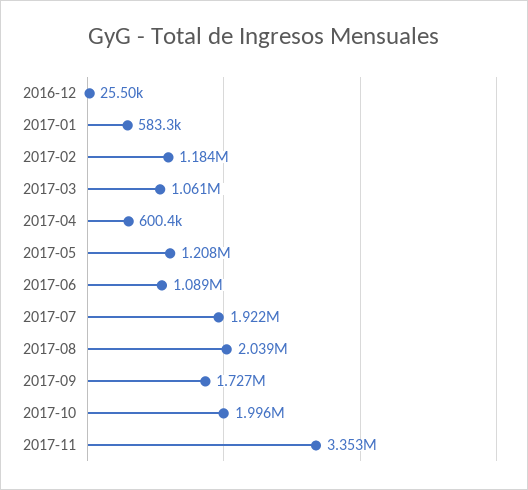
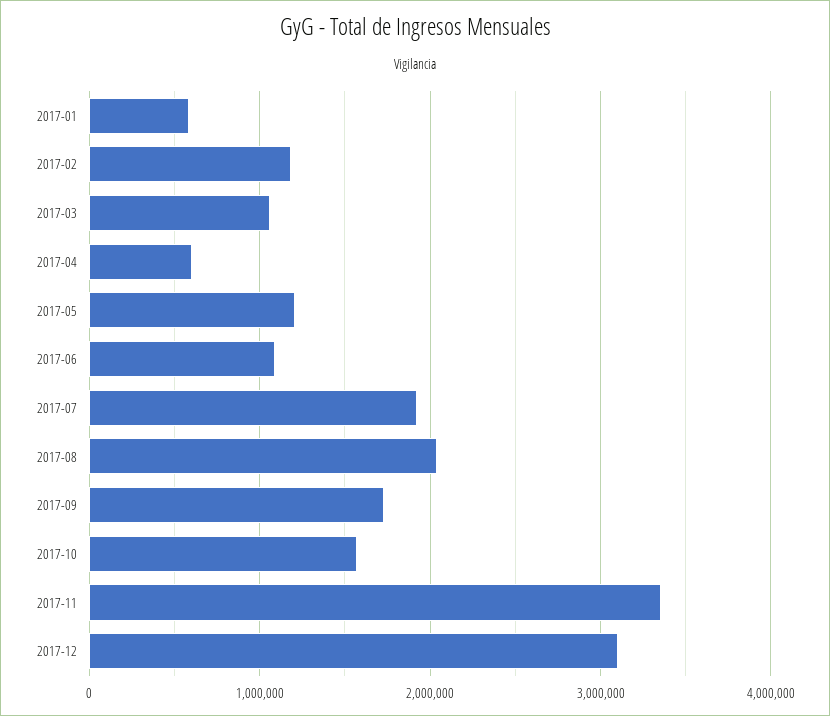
2016-12: 25500 -> none
2017-10: 1996000 -> 1600000
2017-12: none -> 3100000

